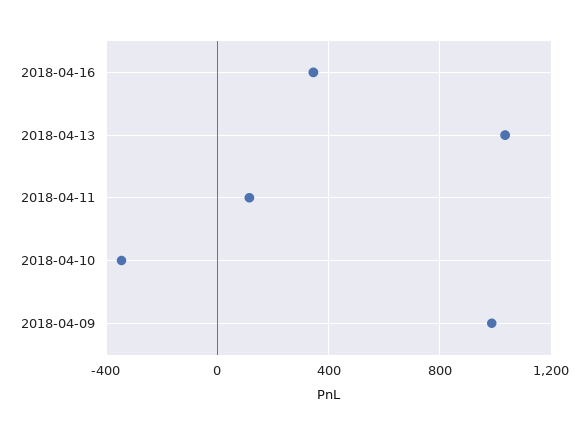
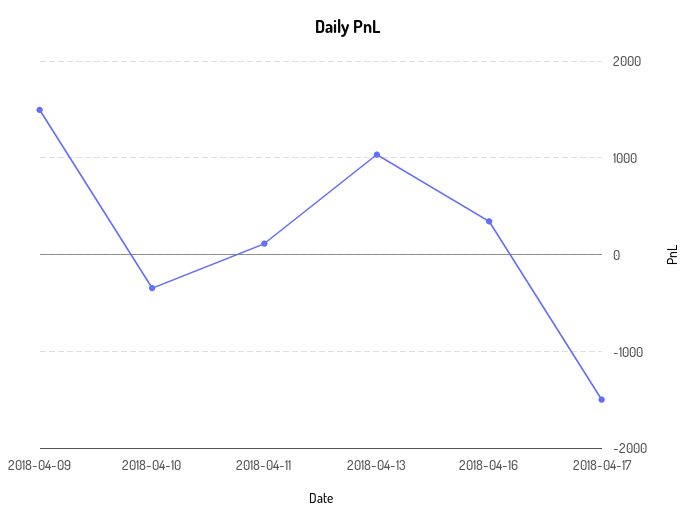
2018-04-09: 1000 -> 1500
2018-04-17: none -> -1500

